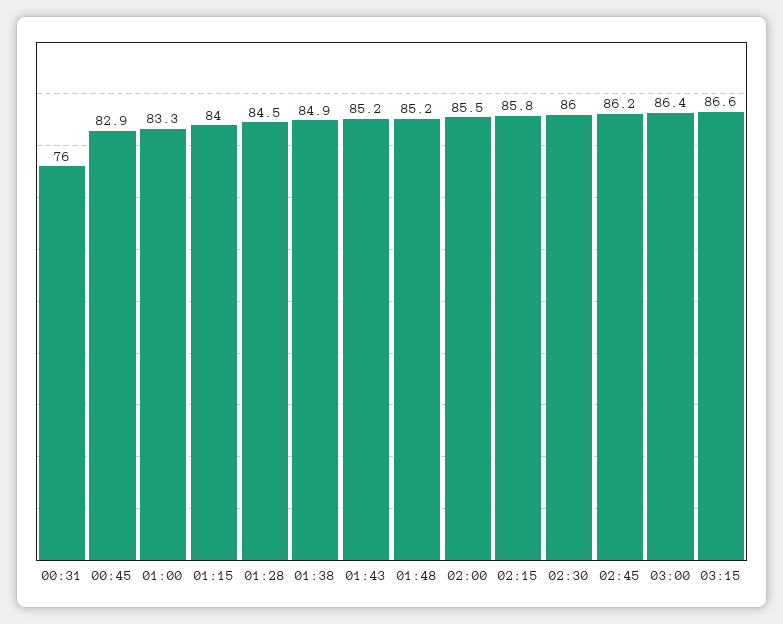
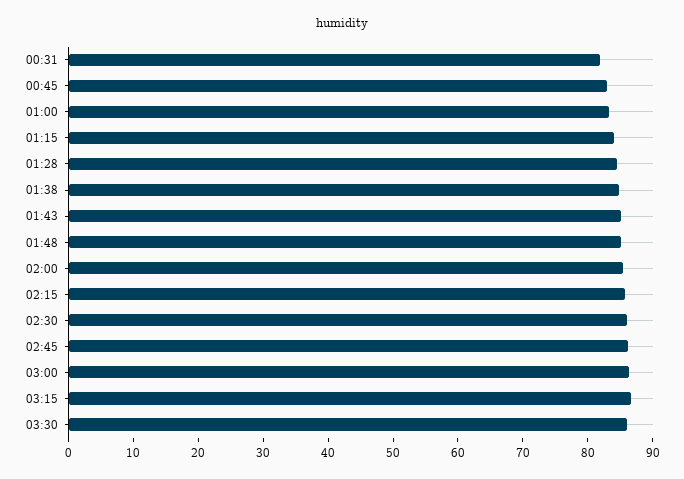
00:31: 76 -> 82
03:30: none -> 86

